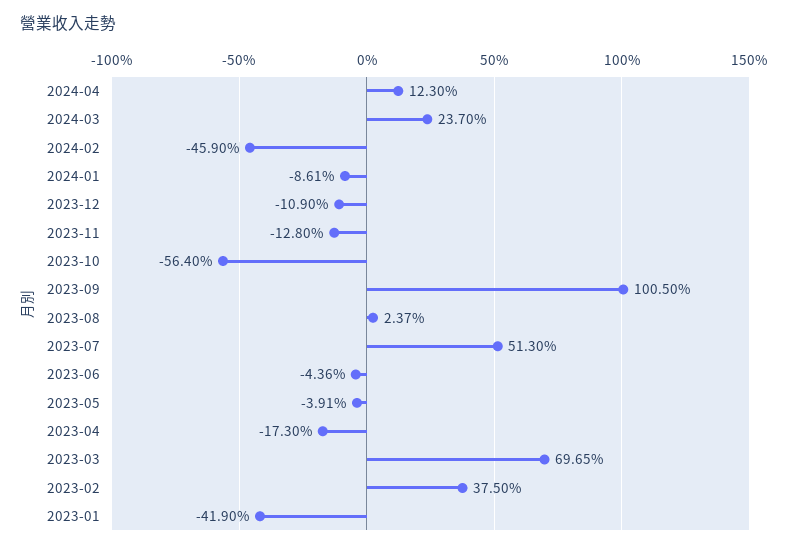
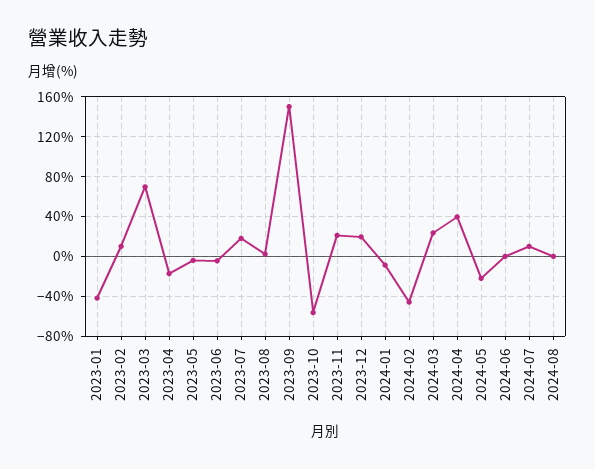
2024-04: 12.3 -> 40
2023-12: -10.9 -> 20
2023-11: -12.8 -> 20
2023-09: 100.5 -> 150
2023-07: 51.3 -> 20
2023-02: 37.5 -> 10
2024-05: none -> -20
2024-06: none -> 0
2024-07: none -> 10
2024-08: none -> 0

